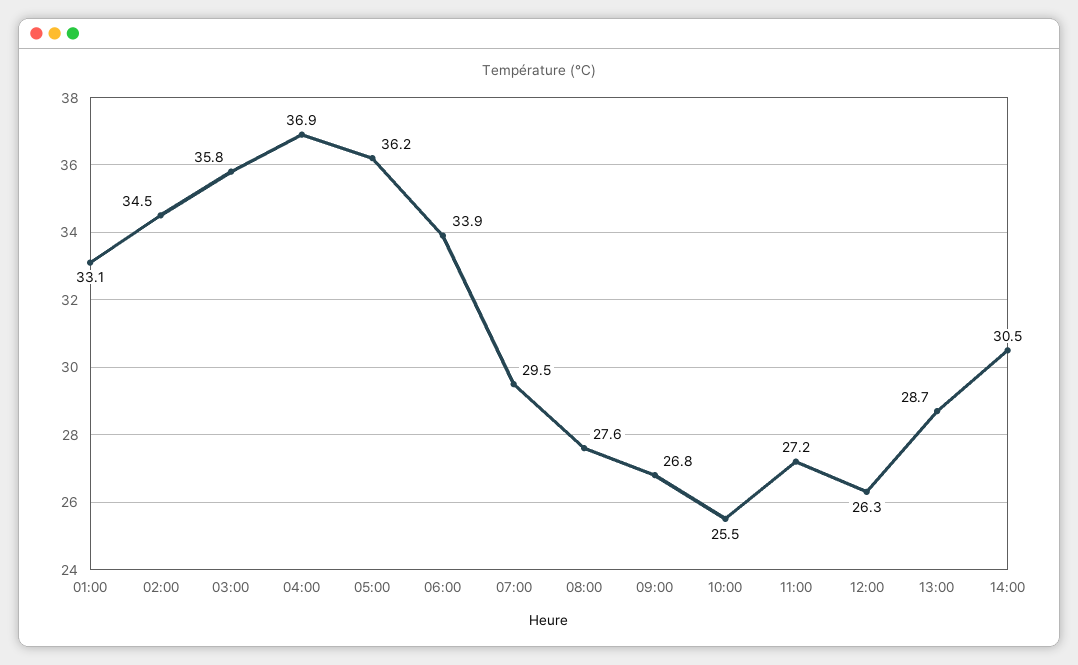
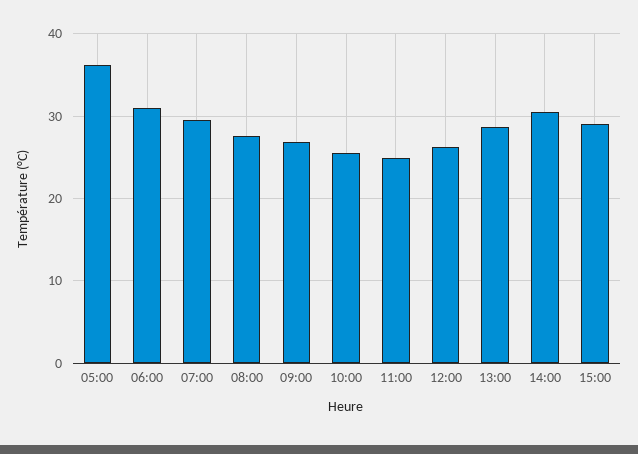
01:00: 33.1 -> none
02:00: 34.5 -> none
03:00: 35.8 -> none
04:00: 36.9 -> none
06:00: 33.9 -> 31
11:00: 27.2 -> 25
15:00: none -> 29

